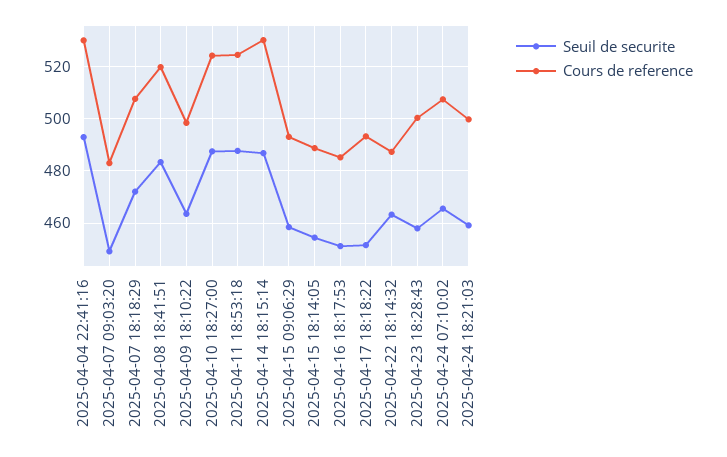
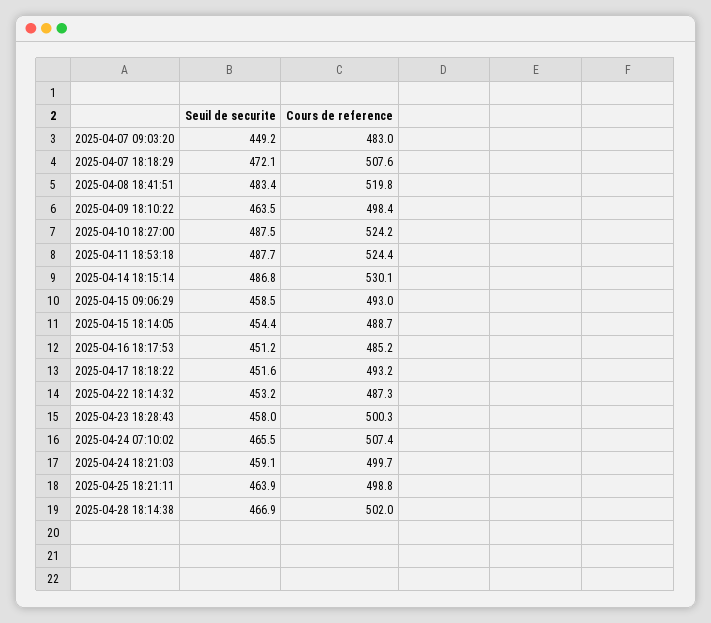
Seuil de securite, 2025-04-04 22:41:16: 492.5 -> none
Cours de reference, 2025-04-04 22:41:16: 530 -> none
Seuil de securite, 2025-04-22 18:14:32: 462.5 -> 453.2
Seuil de securite, 2025-04-25 18:21:11: none -> 463.9
Cours de reference, 2025-04-25 18:21:11: none -> 498.8
Seuil de securite, 2025-04-28 18:14:38: none -> 466.9
Cours de reference, 2025-04-28 18:14:38: none -> 502

